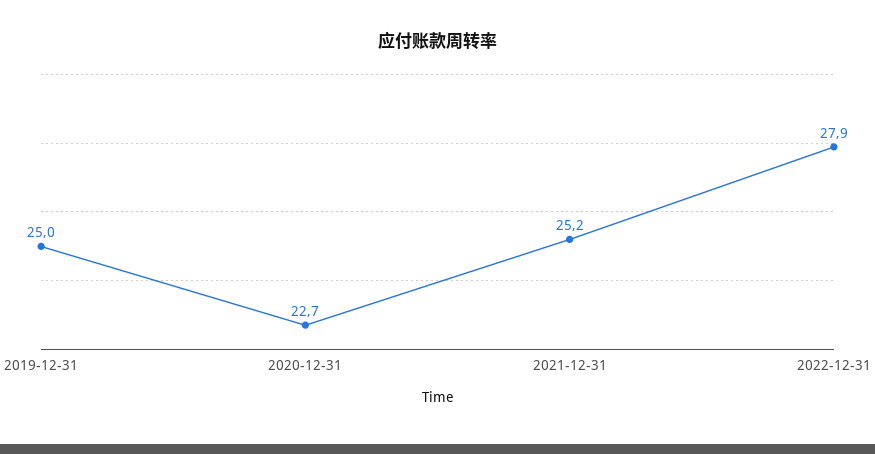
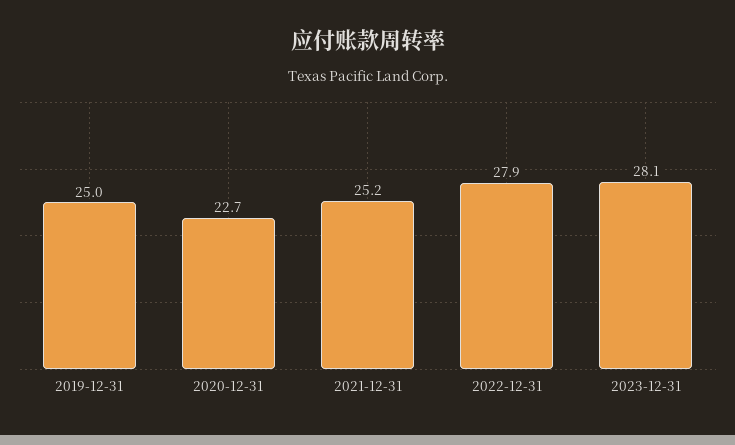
2023-12-31: none -> 28.1

